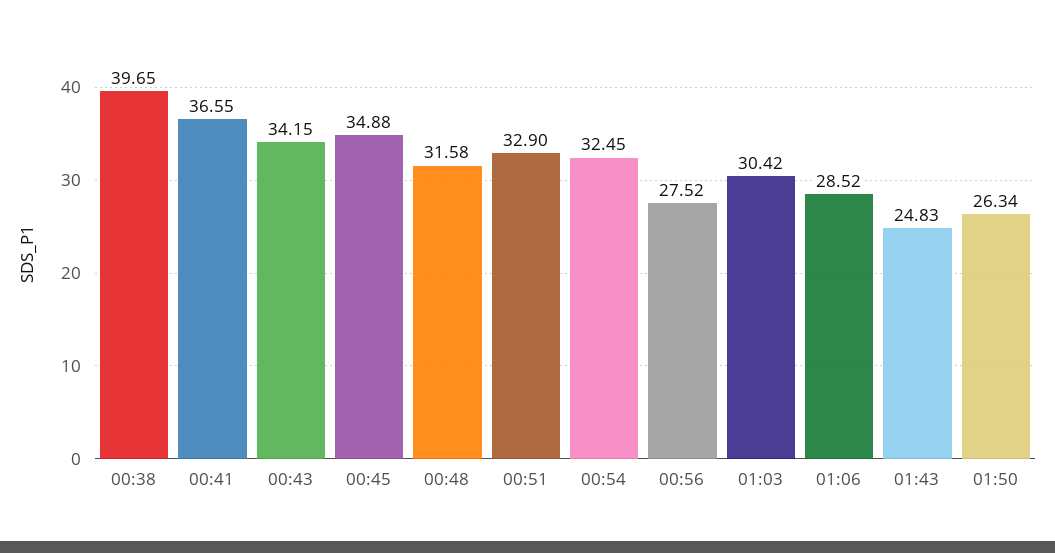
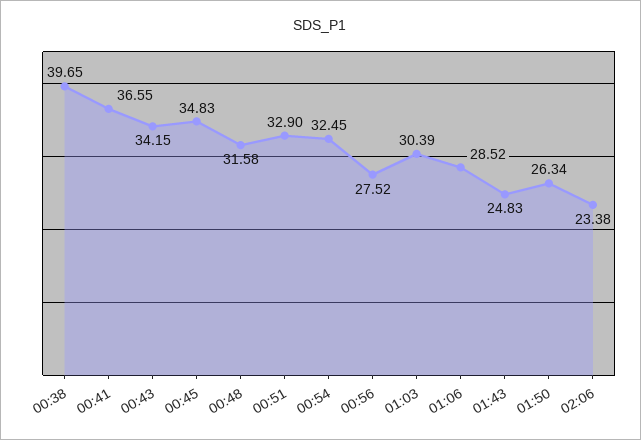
00:45: 34.88 -> 34.83
01:03: 30.42 -> 30.39
02:06: none -> 23.38

